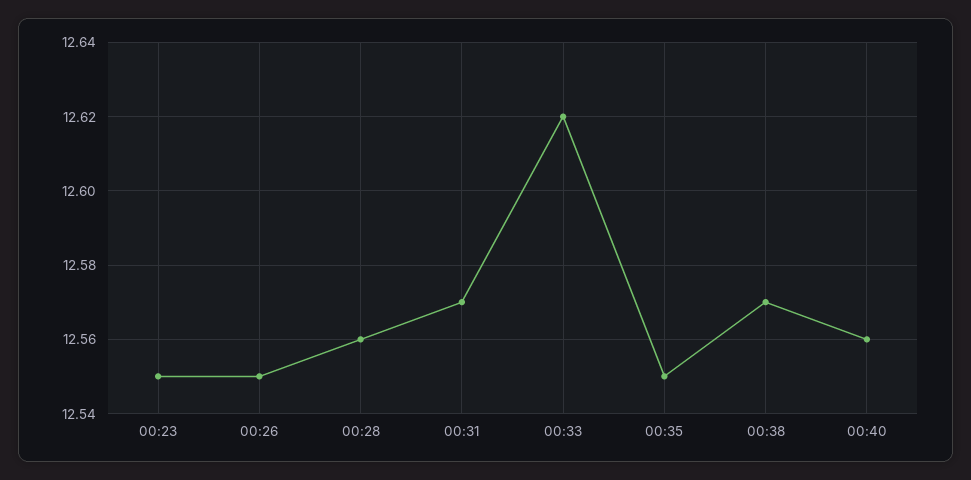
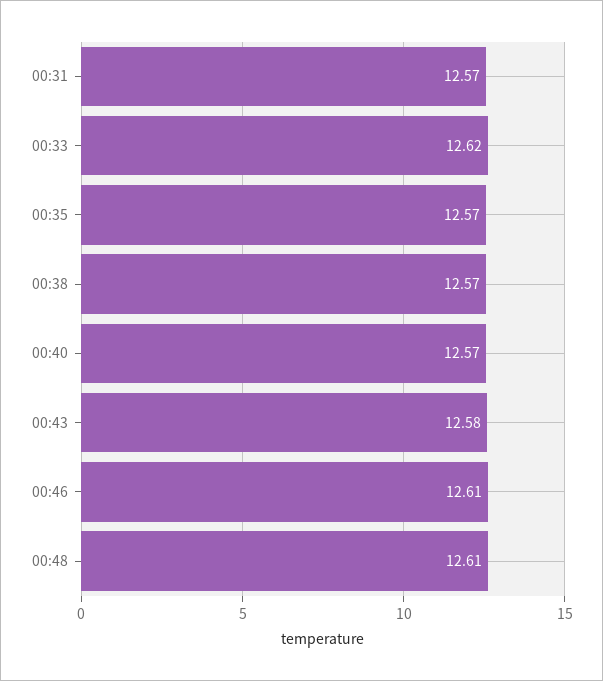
00:23: 12.55 -> none
00:26: 12.55 -> none
00:28: 12.56 -> none
00:35: 12.55 -> 12.57
00:40: 12.56 -> 12.57
00:43: none -> 12.58
00:46: none -> 12.61
00:48: none -> 12.61

